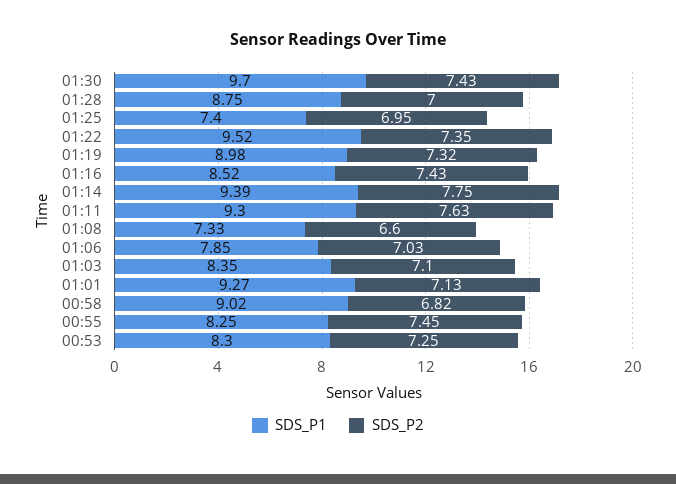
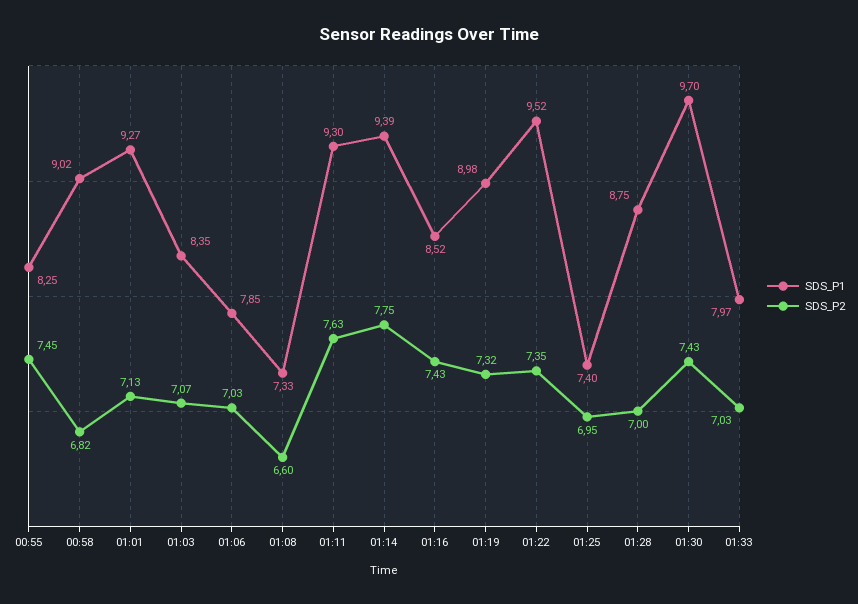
SDS_P2, 01:03: 7.1 -> 7.07
SDS_P1, 00:53: 8.3 -> none
SDS_P2, 00:53: 7.25 -> none
SDS_P1, 01:33: none -> 7.97
SDS_P2, 01:33: none -> 7.03

